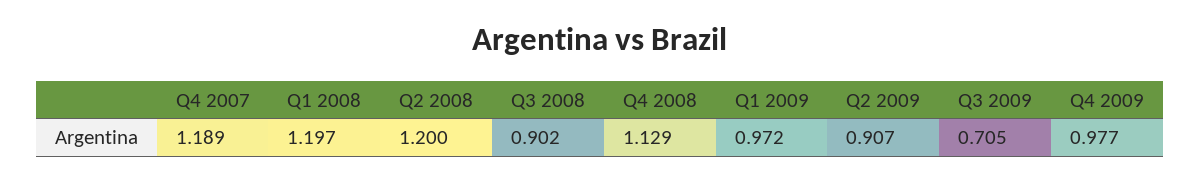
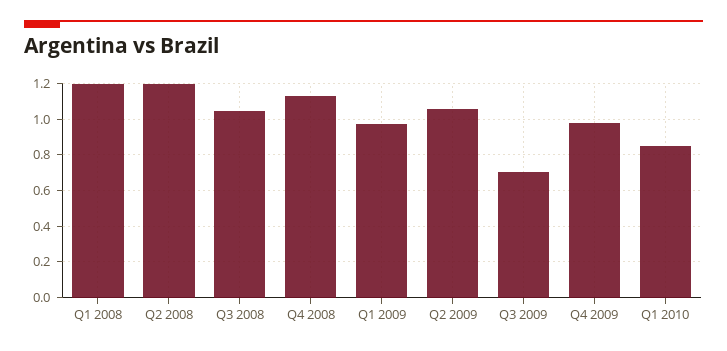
Q4 2007: 1.189 -> none
Q3 2008: 0.902 -> 1.05
Q2 2009: 0.907 -> 1.05
Q1 2010: none -> 0.85

